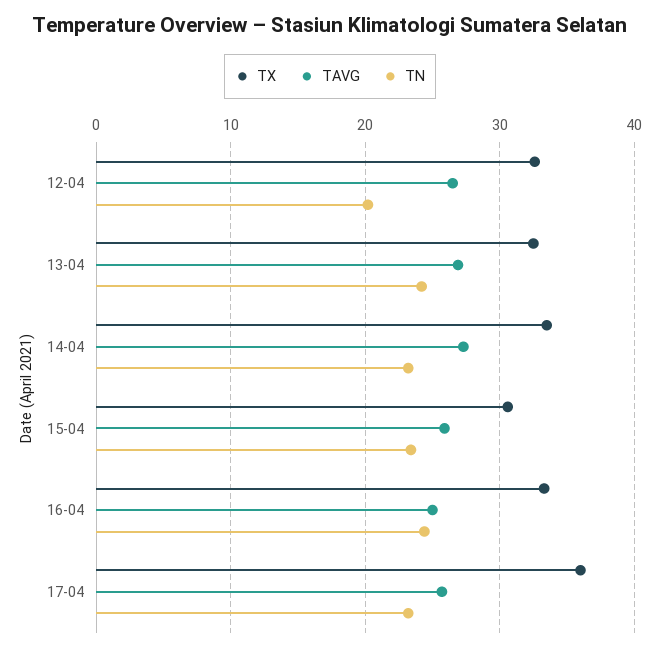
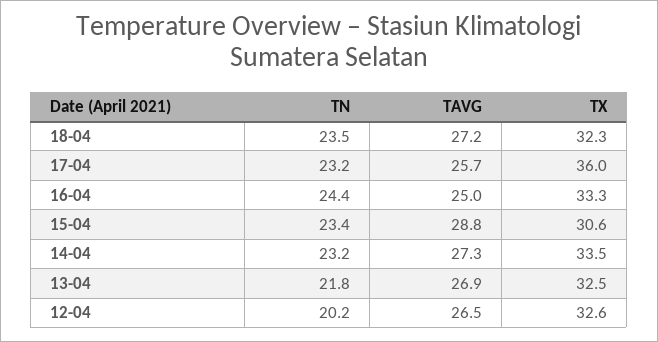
TN, 13-04: 24 -> 21.8
TAVG, 15-04: 26 -> 28.8
TN, 18-04: none -> 23.5
TAVG, 18-04: none -> 27.2
TX, 18-04: none -> 32.3

